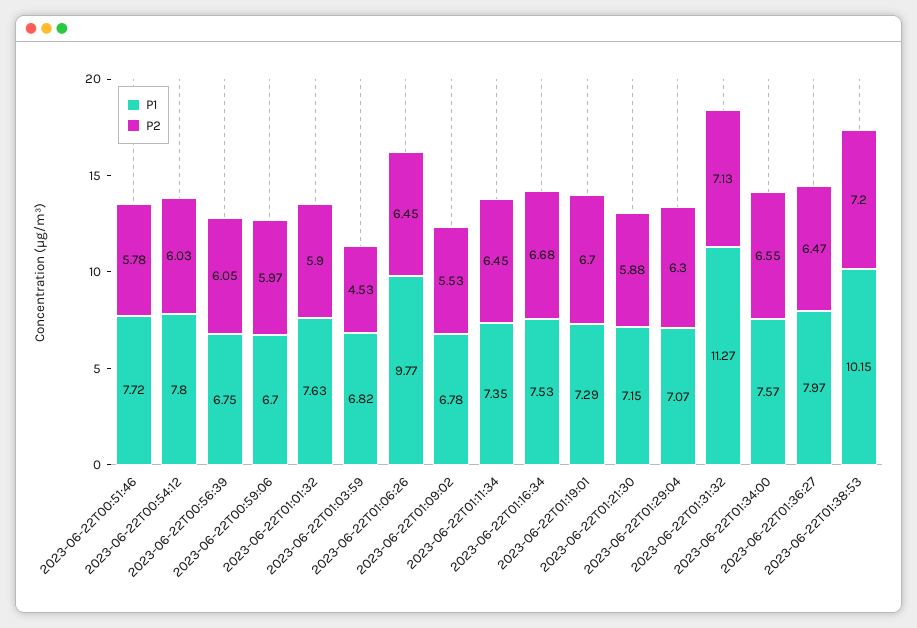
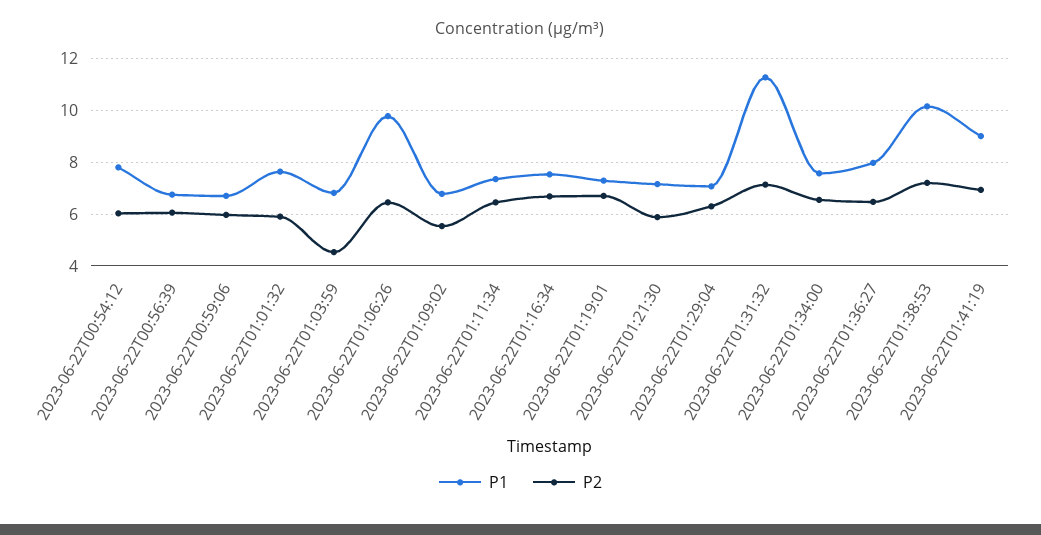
P1, 2023-06-22T00:51:46: 7.72 -> none
P2, 2023-06-22T00:51:46: 5.78 -> none
P1, 2023-06-22T01:41:19: none -> 9
P2, 2023-06-22T01:41:19: none -> 7

